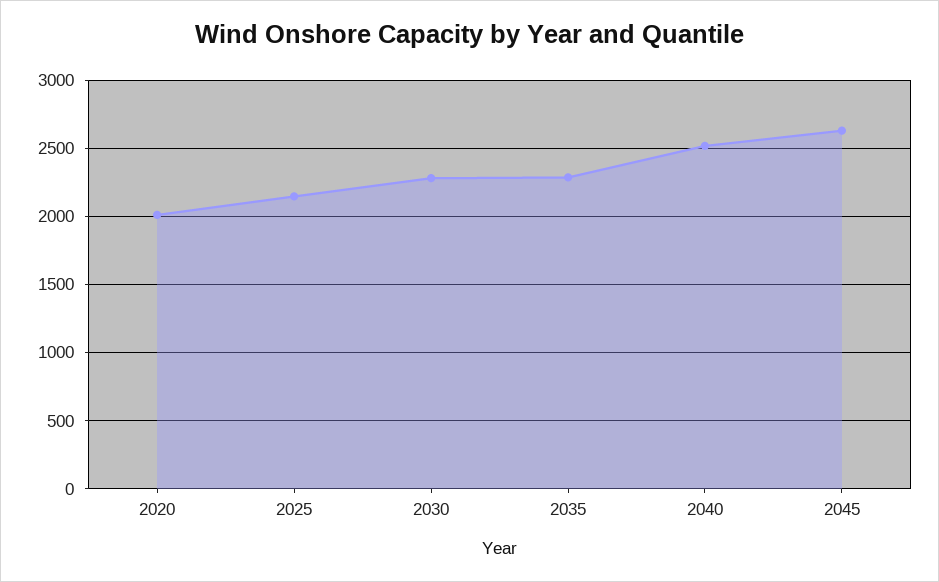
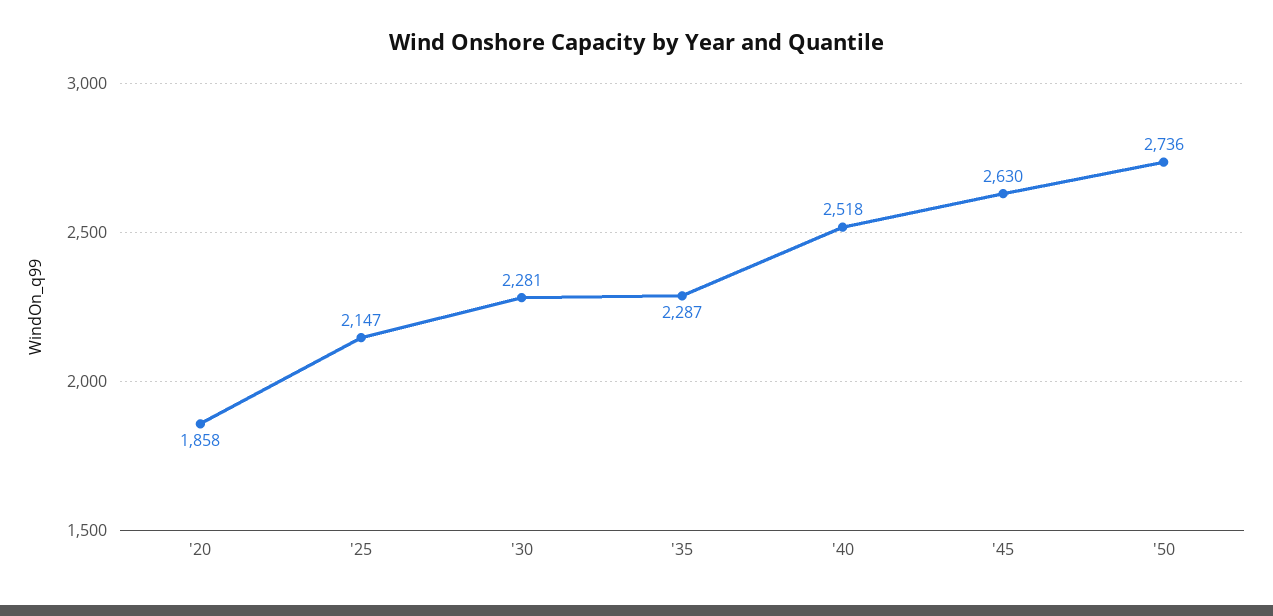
2020: 2000 -> 1858
'50: none -> 2736

